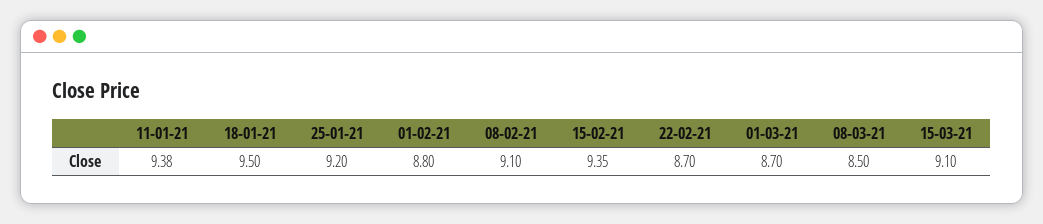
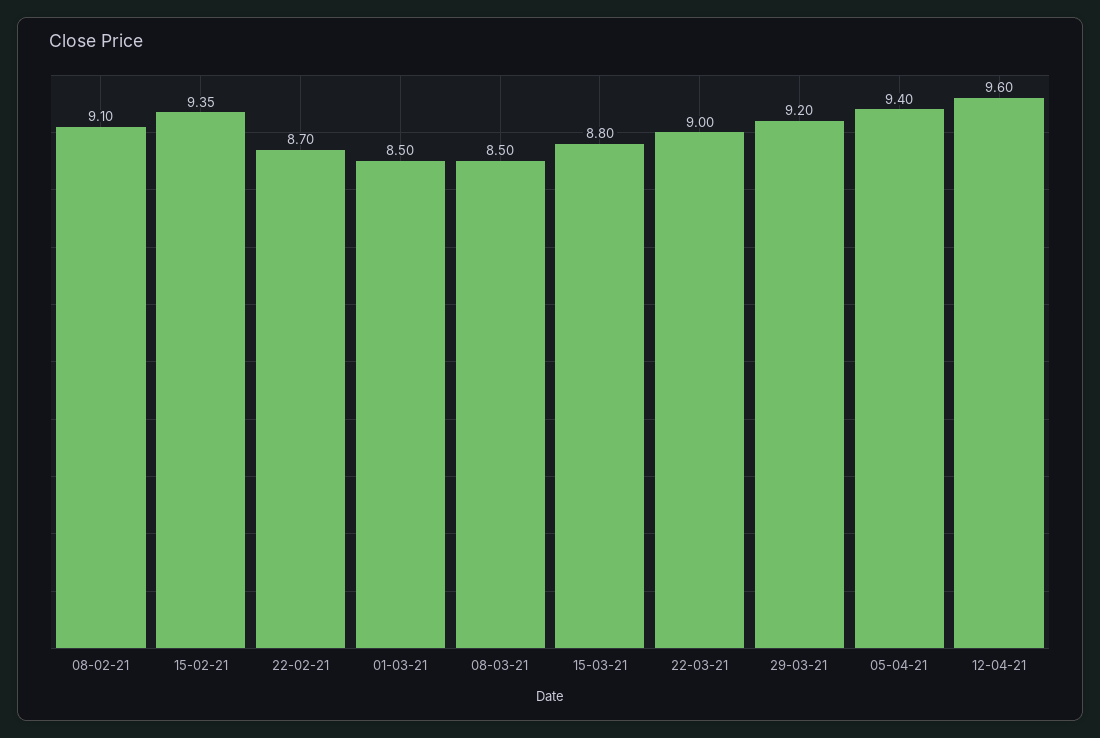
11-01-21: 9.38 -> none
18-01-21: 9.5 -> none
25-01-21: 9.2 -> none
01-02-21: 8.8 -> none
01-03-21: 8.7 -> 8.5
15-03-21: 9.1 -> 8.8
22-03-21: none -> 9
29-03-21: none -> 9.2
05-04-21: none -> 9.4
12-04-21: none -> 9.6

